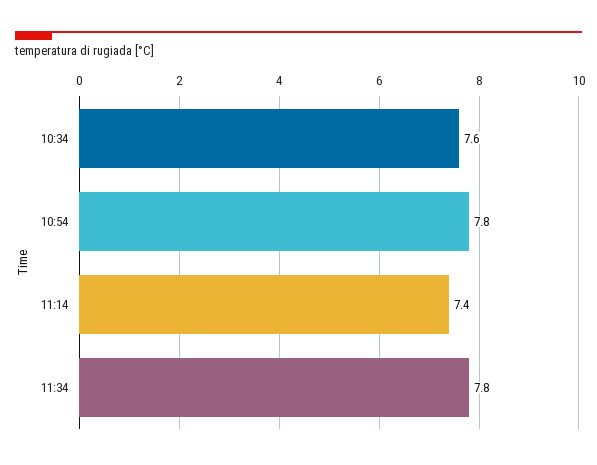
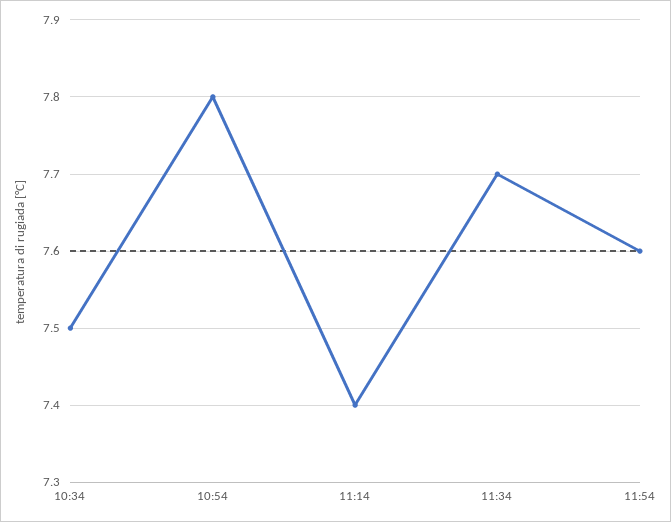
10:34: 7.6 -> 7.5
11:34: 7.8 -> 7.7
11:54: none -> 7.6

